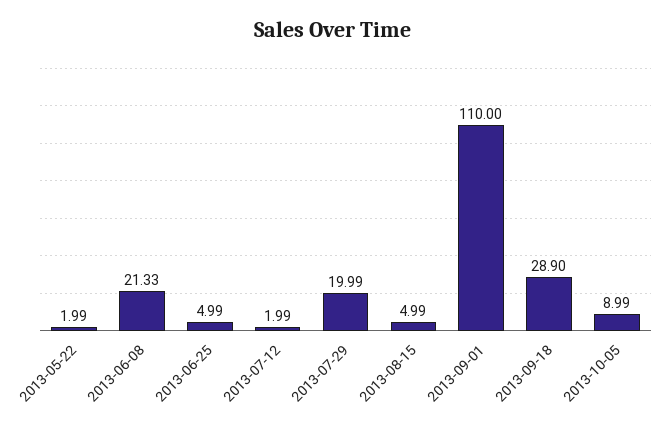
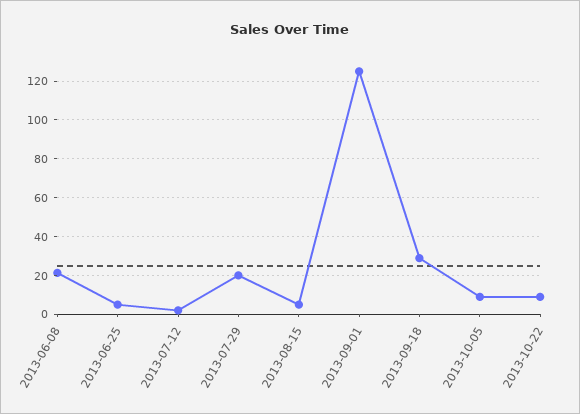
2013-05-22: 1.99 -> none
2013-09-01: 110 -> 125
2013-10-22: none -> 10

